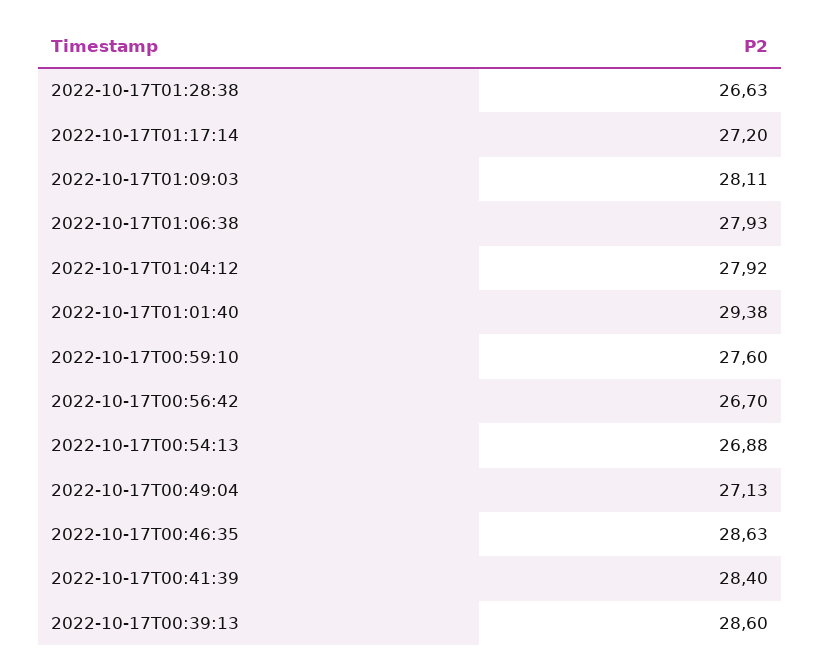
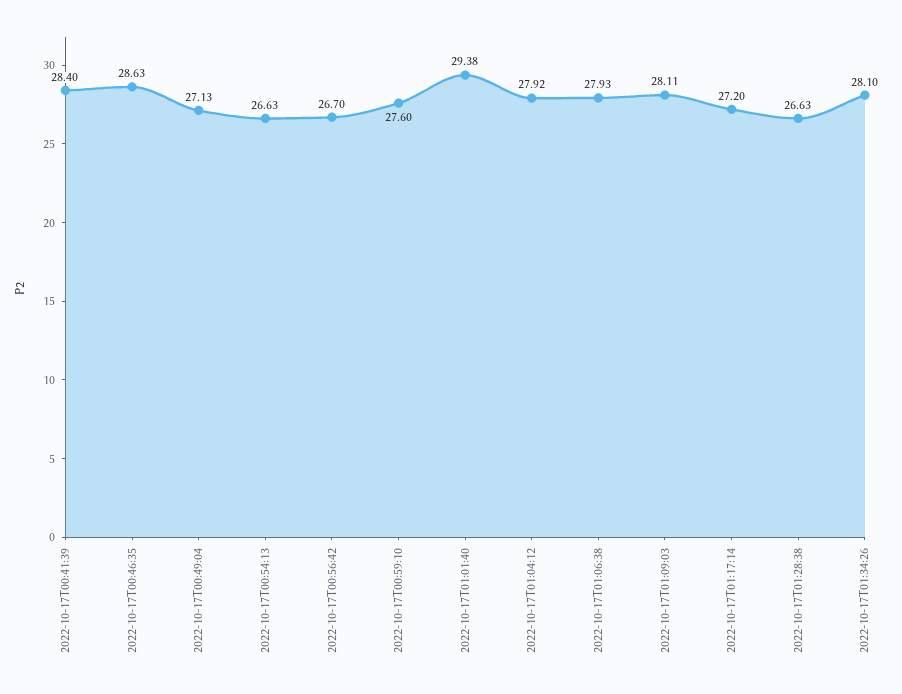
2022-10-17T00:54:13: 26.88 -> 26.63
2022-10-17T00:39:13: 28.6 -> none
2022-10-17T01:34:26: none -> 28.1

